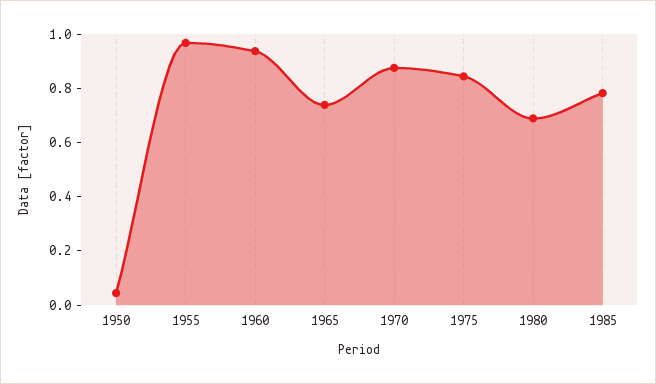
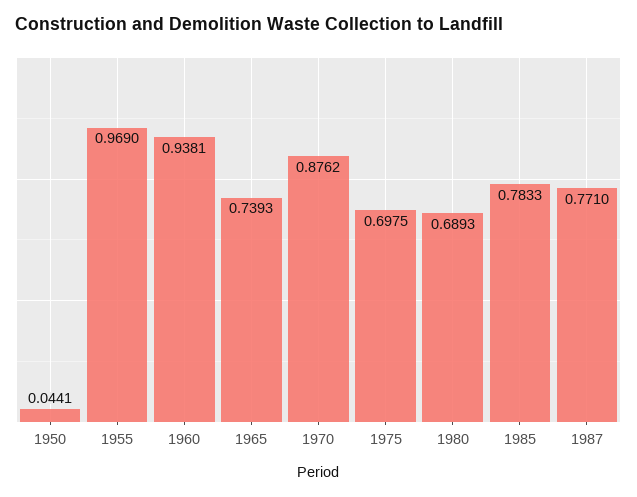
1975: 0.85 -> 0.6975
1987: none -> 0.771

